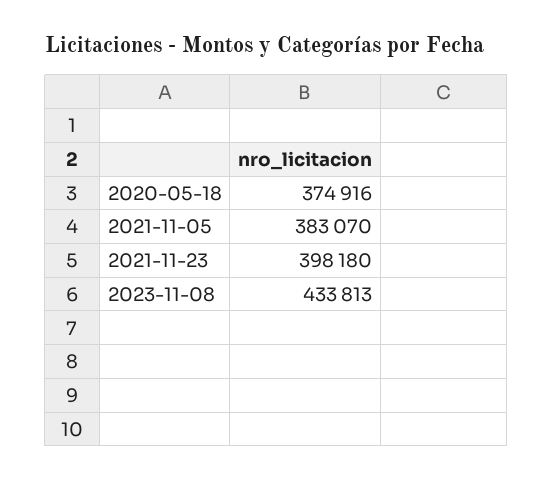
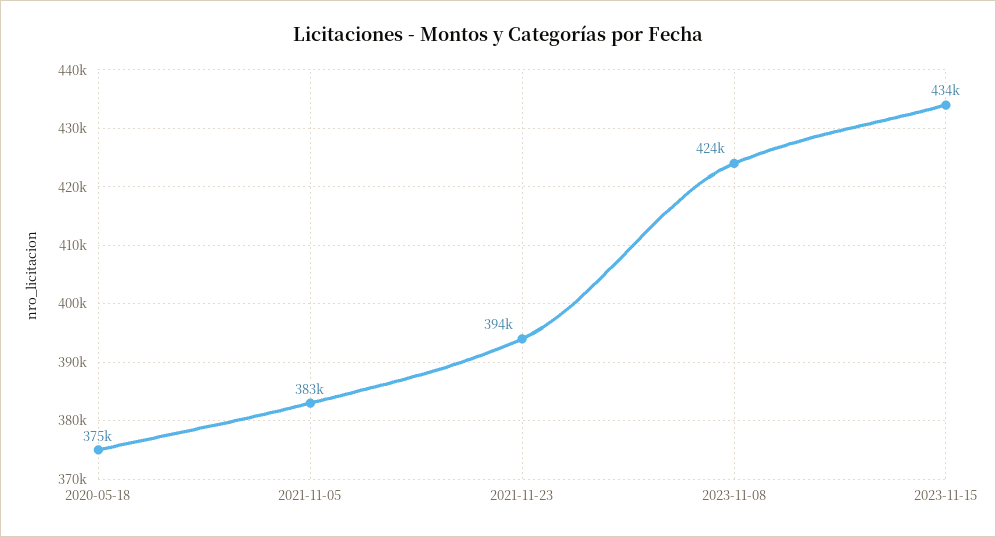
2021-11-23: 398180 -> 394000
2023-11-08: 433813 -> 424000
2023-11-15: none -> 434000

